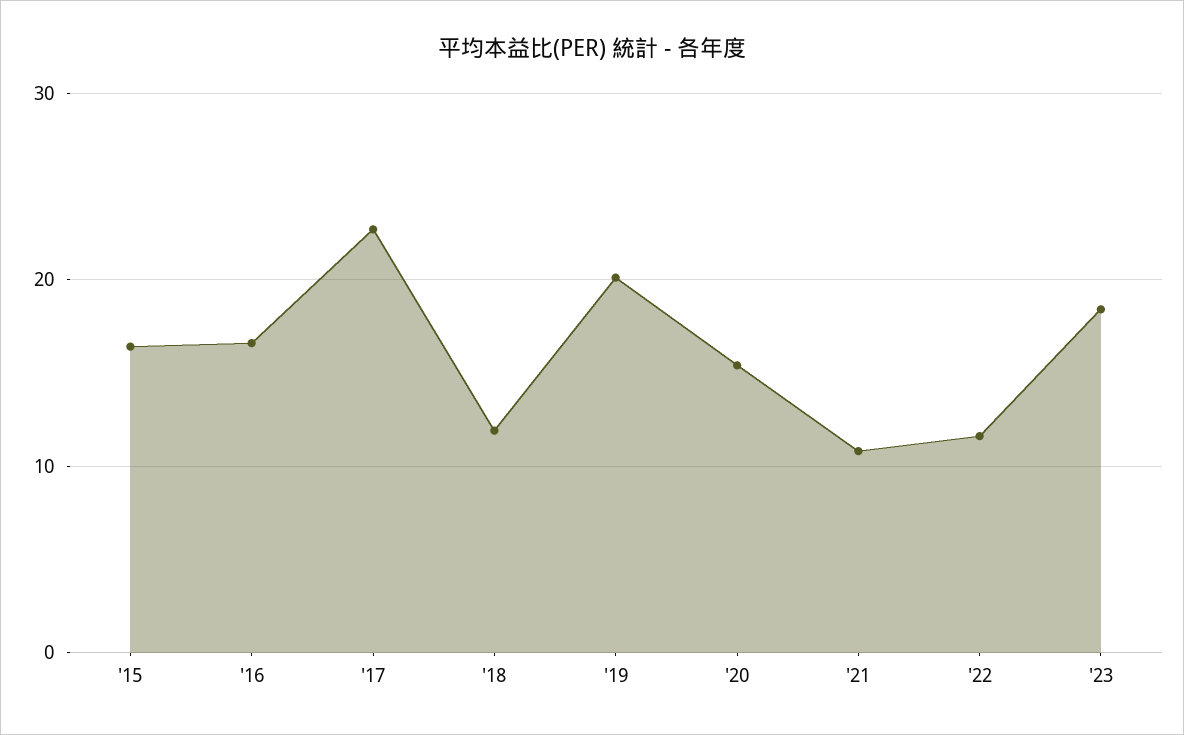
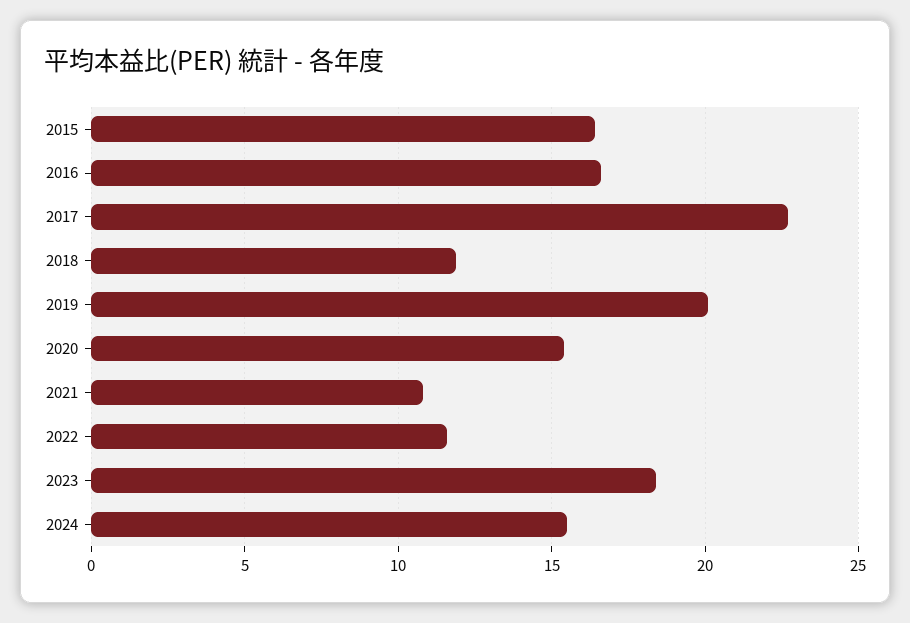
2024: none -> 15.5

